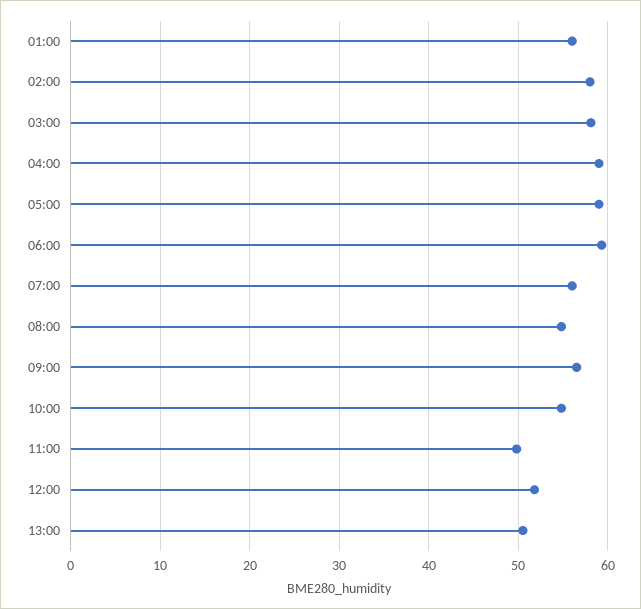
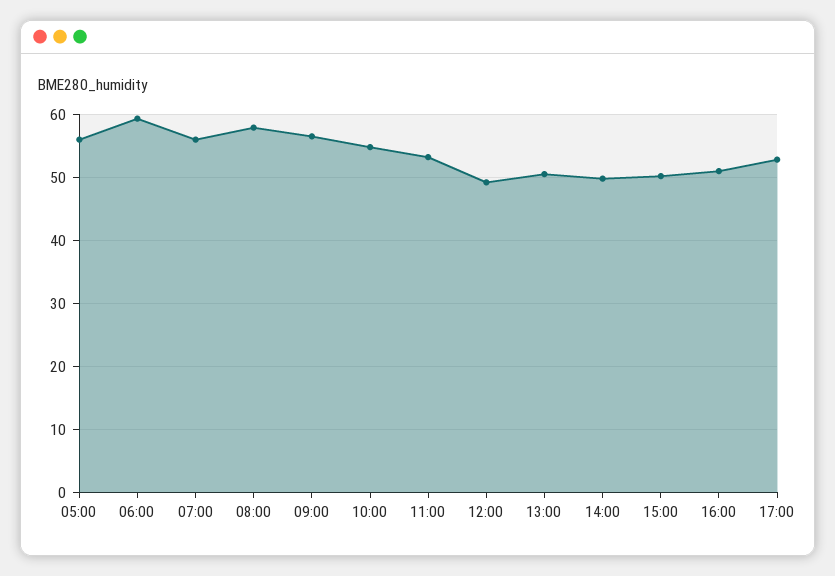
01:00: 56 -> none
02:00: 58 -> none
03:00: 58 -> none
04:00: 59 -> none
05:00: 59 -> 56
08:00: 55 -> 58
11:00: 50 -> 53
12:00: 52 -> 49
14:00: none -> 50
15:00: none -> 50
16:00: none -> 51
17:00: none -> 53

